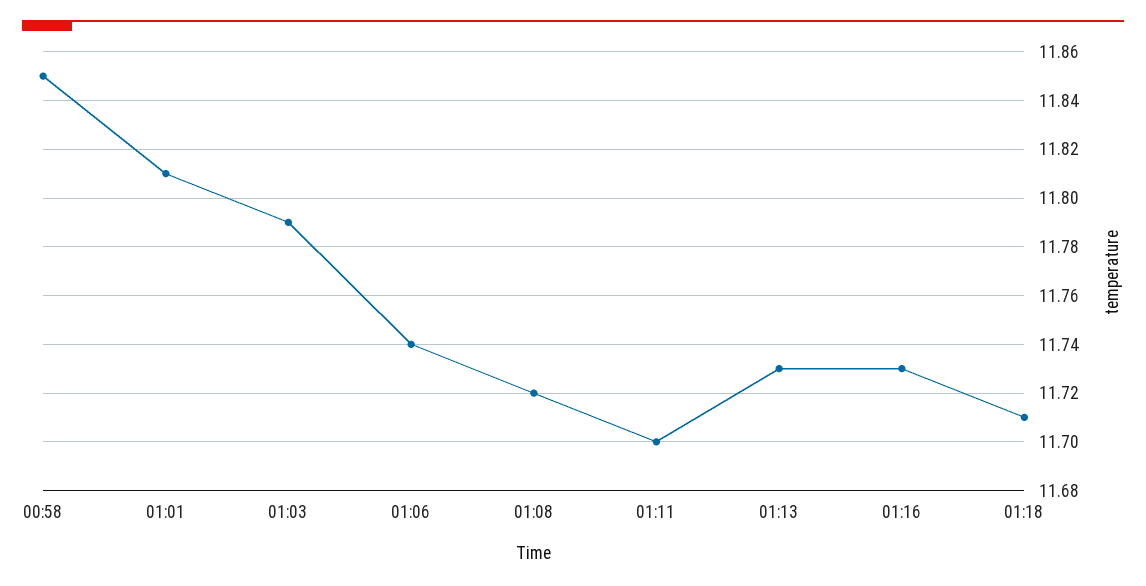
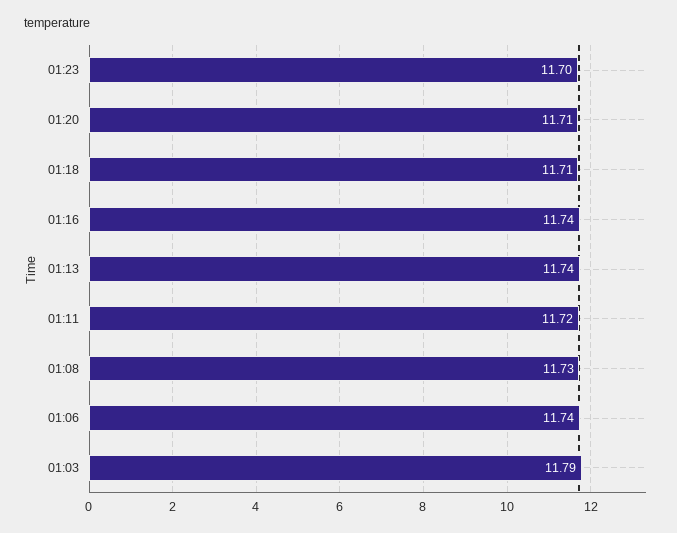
00:58: 11.85 -> none
01:01: 11.81 -> none
01:08: 11.72 -> 11.73
01:11: 11.7 -> 11.72
01:13: 11.73 -> 11.74
01:16: 11.73 -> 11.74
01:23: none -> 11.7
01:20: none -> 11.71

